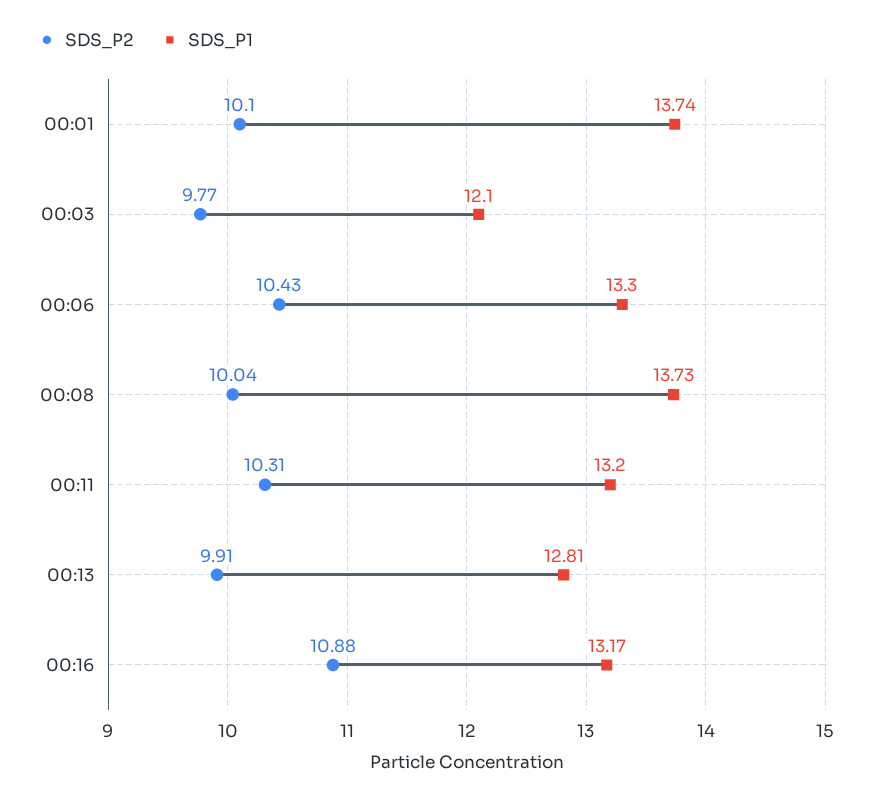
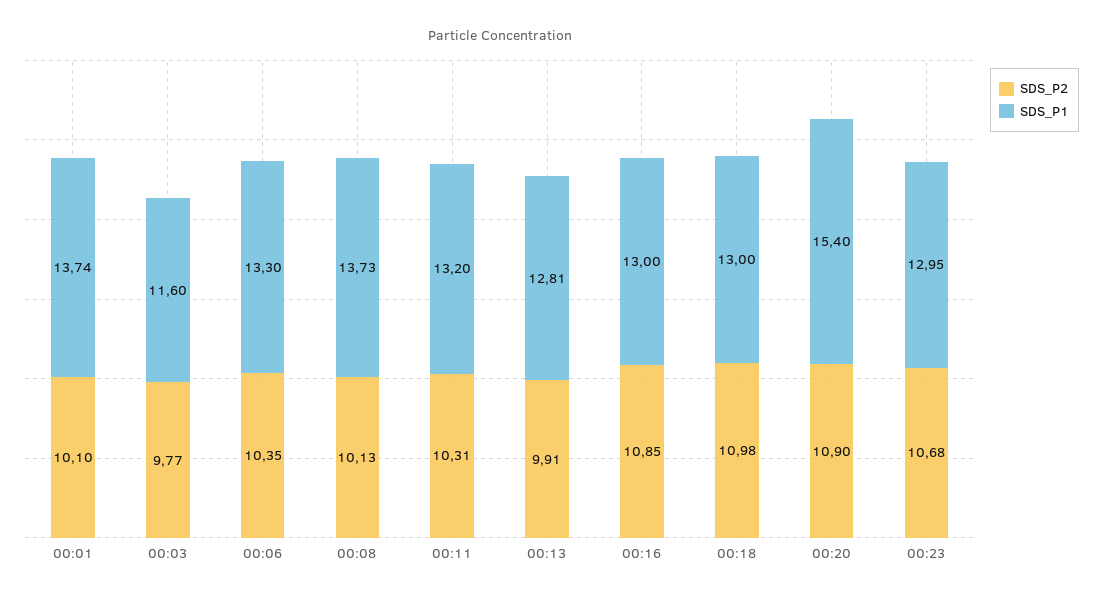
SDS_P1, 00:03: 12.1 -> 11.6
SDS_P2, 00:06: 10.43 -> 10.35
SDS_P2, 00:08: 10.04 -> 10.13
SDS_P2, 00:16: 10.88 -> 10.85
SDS_P1, 00:16: 13.17 -> 13
SDS_P2, 00:18: none -> 10.98
SDS_P1, 00:18: none -> 13
SDS_P2, 00:20: none -> 10.9
SDS_P1, 00:20: none -> 15.4
SDS_P2, 00:23: none -> 10.68
SDS_P1, 00:23: none -> 12.95

